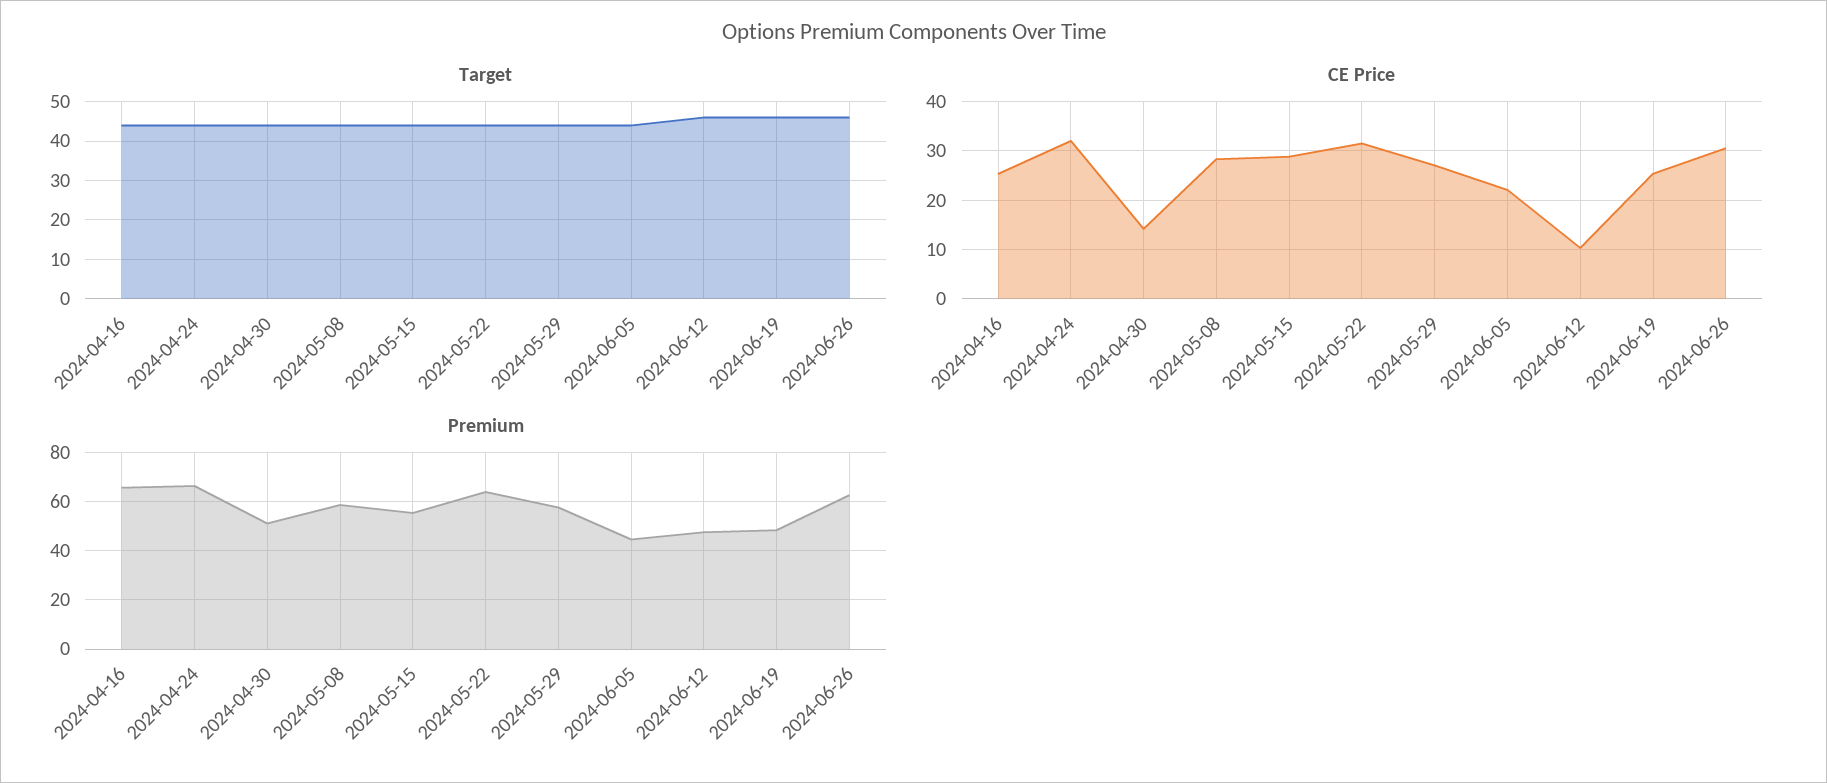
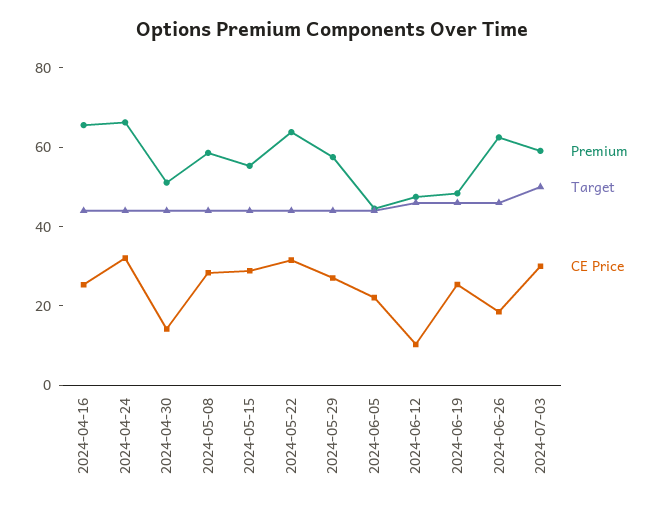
CE Price, 2024-06-26: 30 -> 20
Premium, 2024-07-03: none -> 60
Target, 2024-07-03: none -> 50
CE Price, 2024-07-03: none -> 30

